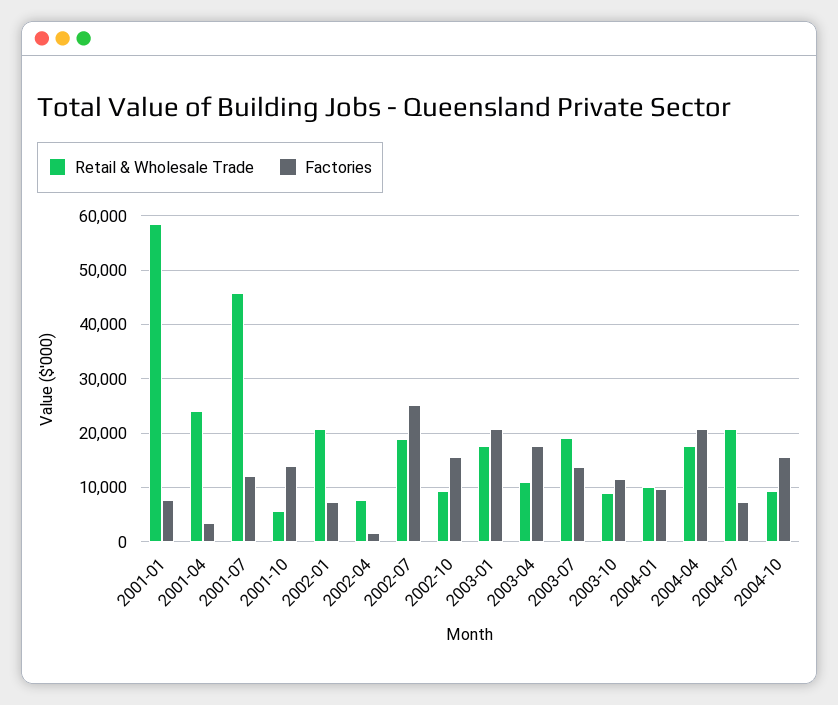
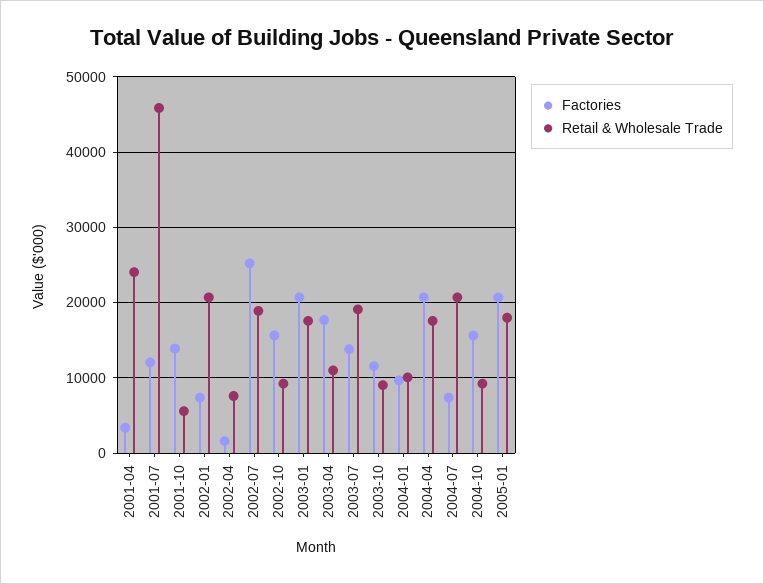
Retail & Wholesale Trade, 2001-01: 58000 -> none
Factories, 2001-01: 8000 -> none
Factories, 2005-01: none -> 21000
Retail & Wholesale Trade, 2005-01: none -> 18000

